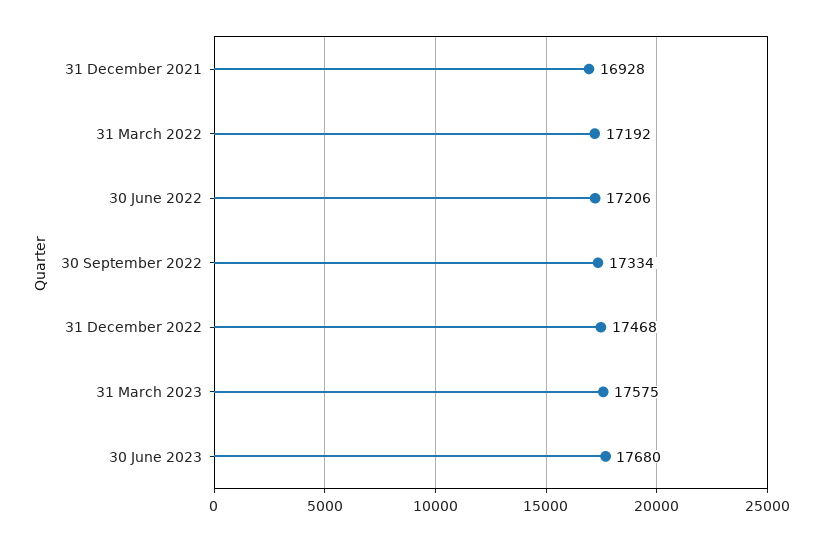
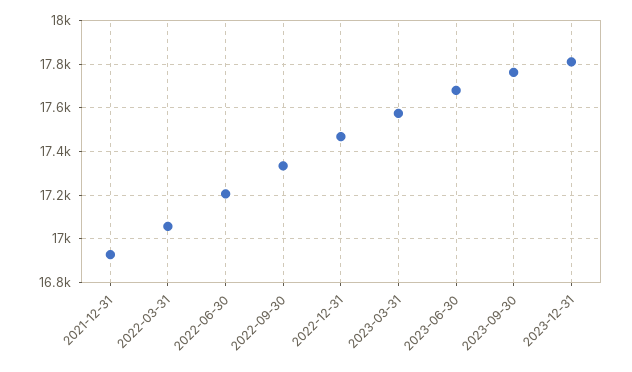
31 March 2022: 17192 -> 17050
2023-09-30: none -> 17750
2023-12-31: none -> 17800

